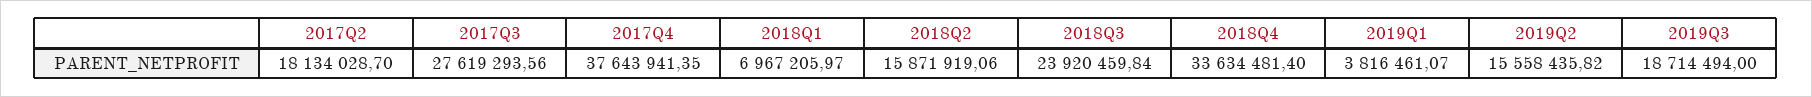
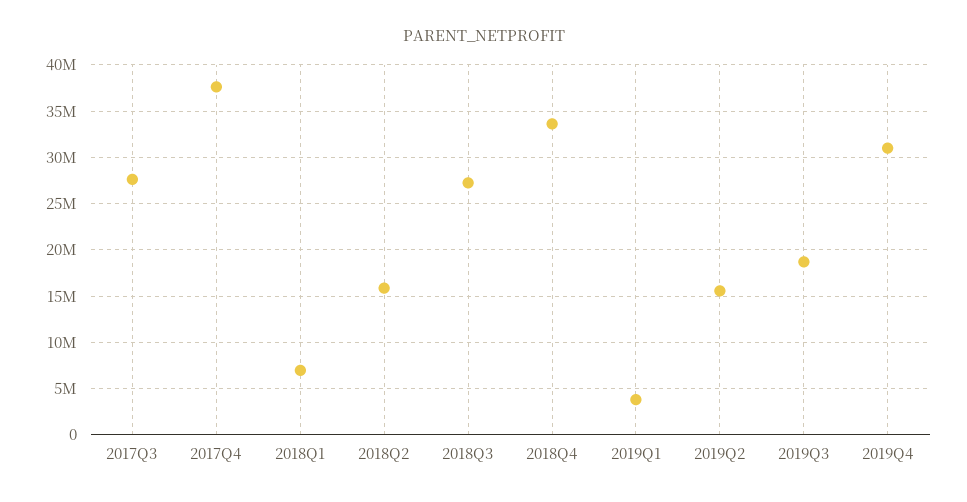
2017Q2: 18134028.7 -> none
2018Q3: 23920459.84 -> 27000000
2019Q4: none -> 31000000

